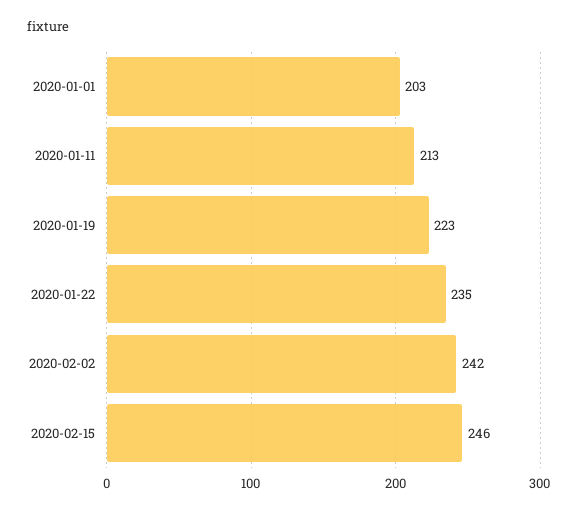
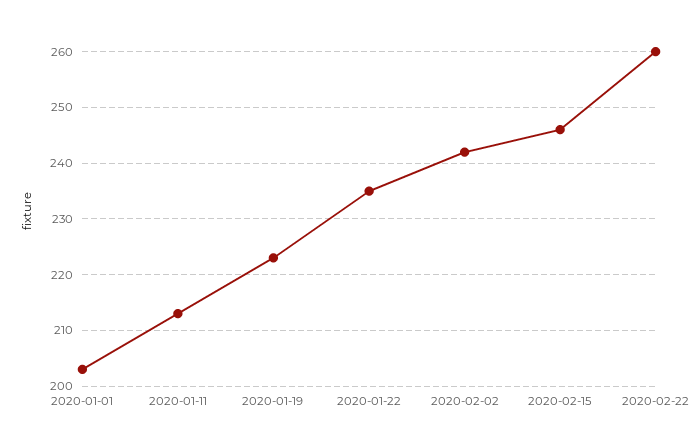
2020-02-22: none -> 260

